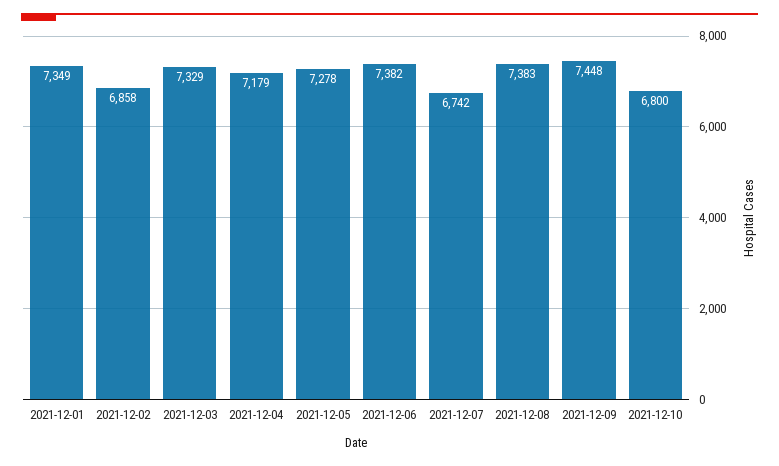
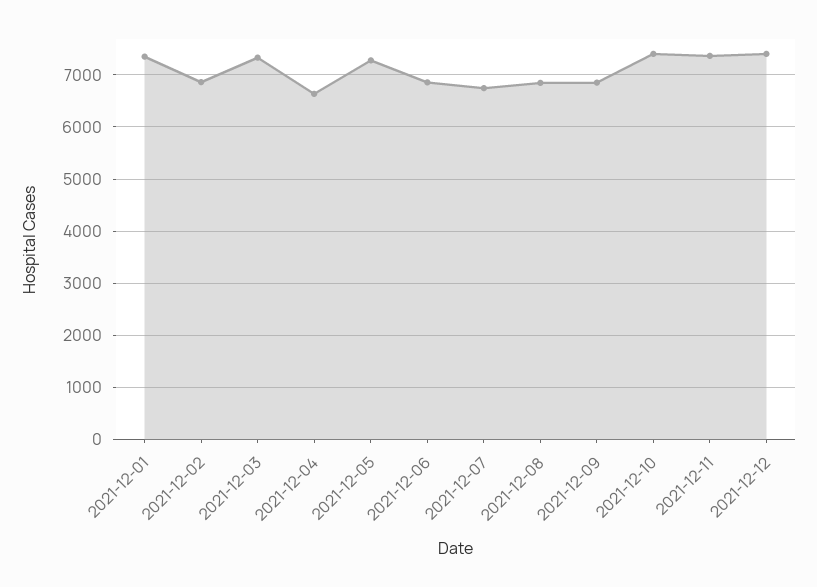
2021-12-04: 7179 -> 6600
2021-12-06: 7382 -> 6800
2021-12-08: 7383 -> 6800
2021-12-09: 7448 -> 6800
2021-12-10: 6800 -> 7400
2021-12-11: none -> 7400
2021-12-12: none -> 7400

